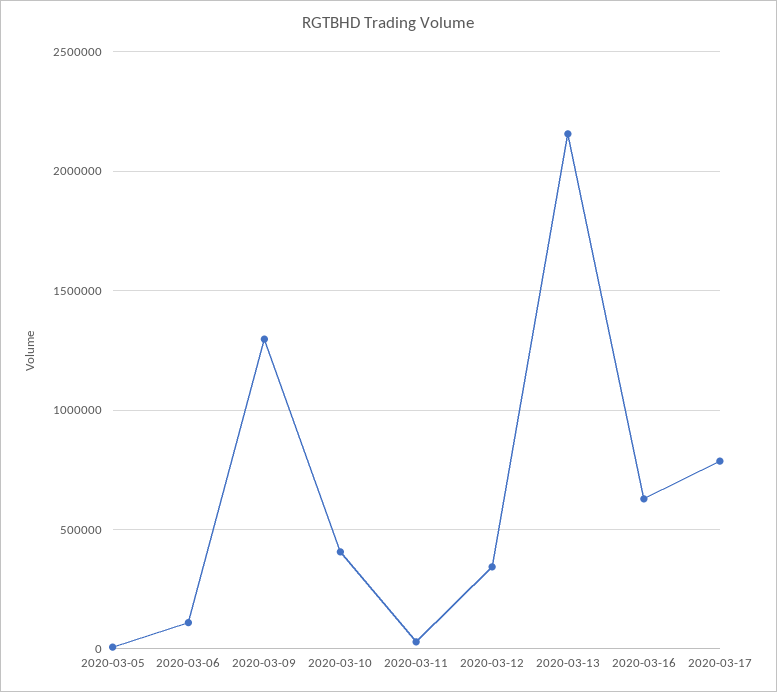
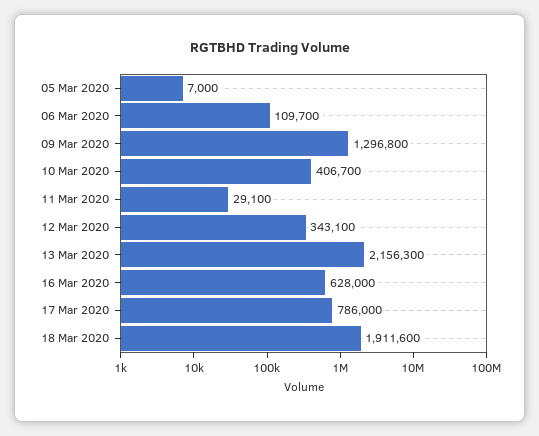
18 Mar 2020: none -> 1911600

